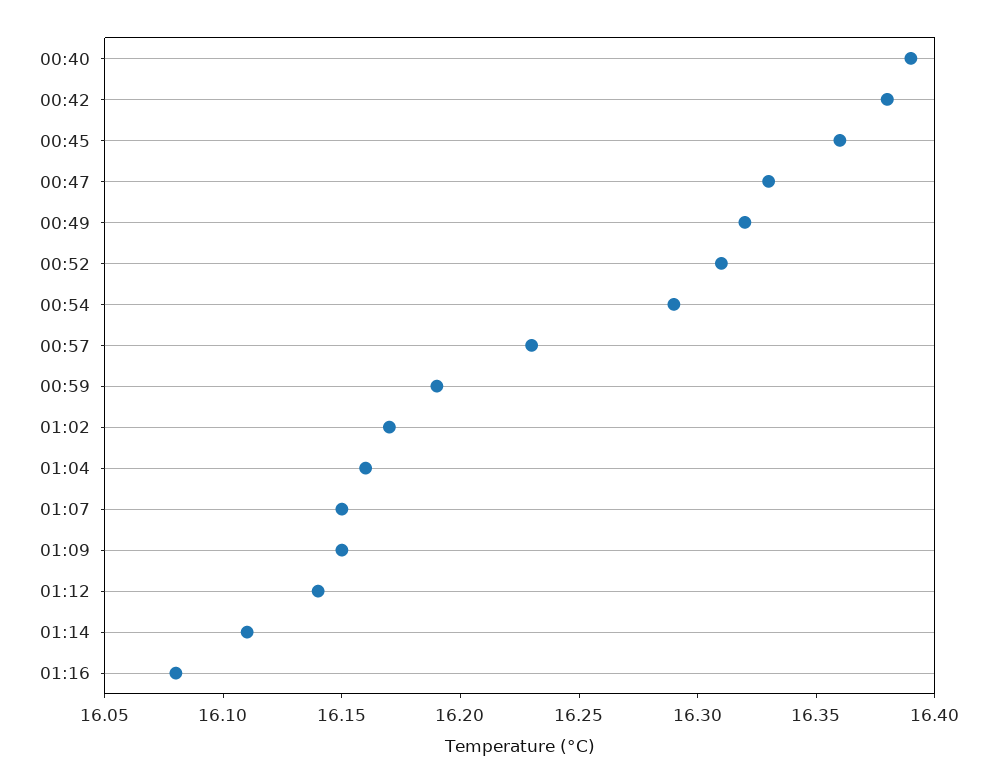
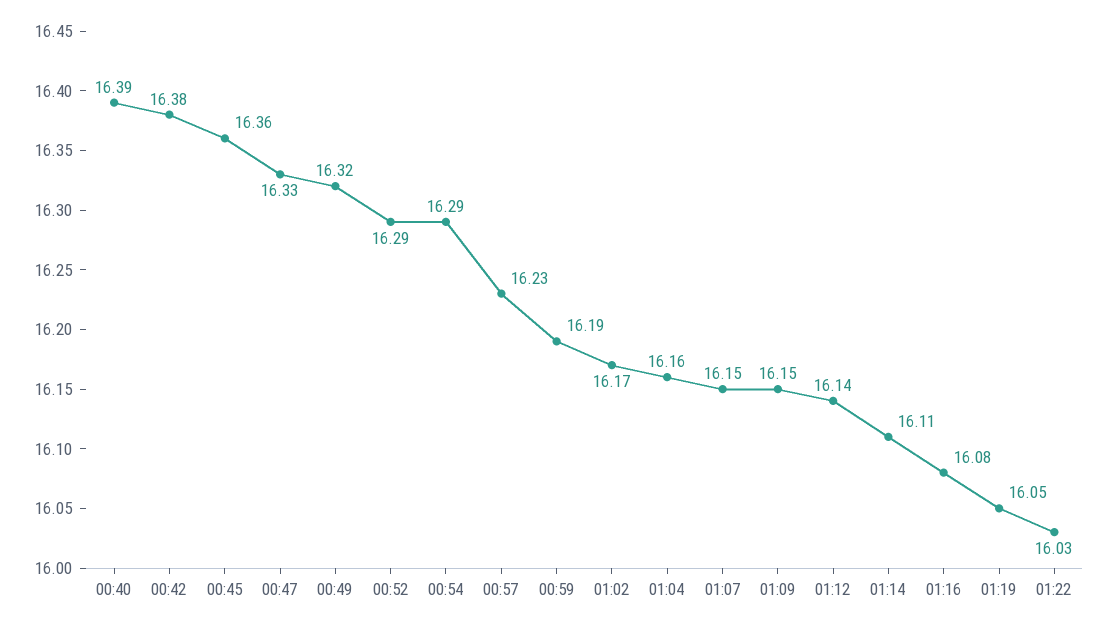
00:52: 16.31 -> 16.29
01:19: none -> 16.05
01:22: none -> 16.03

